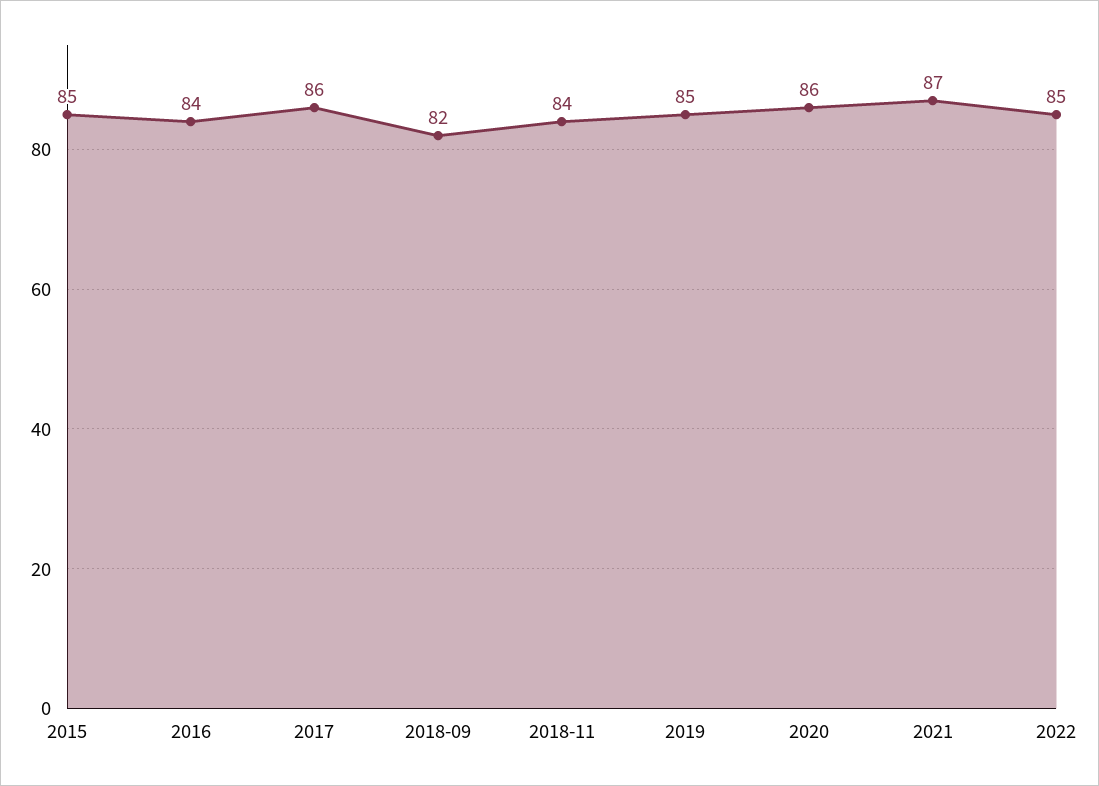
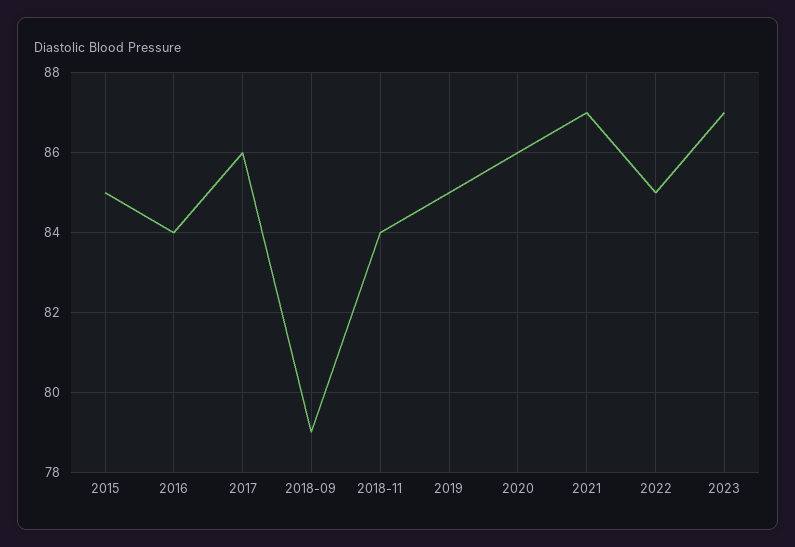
2018-09: 82 -> 79
2023: none -> 87

